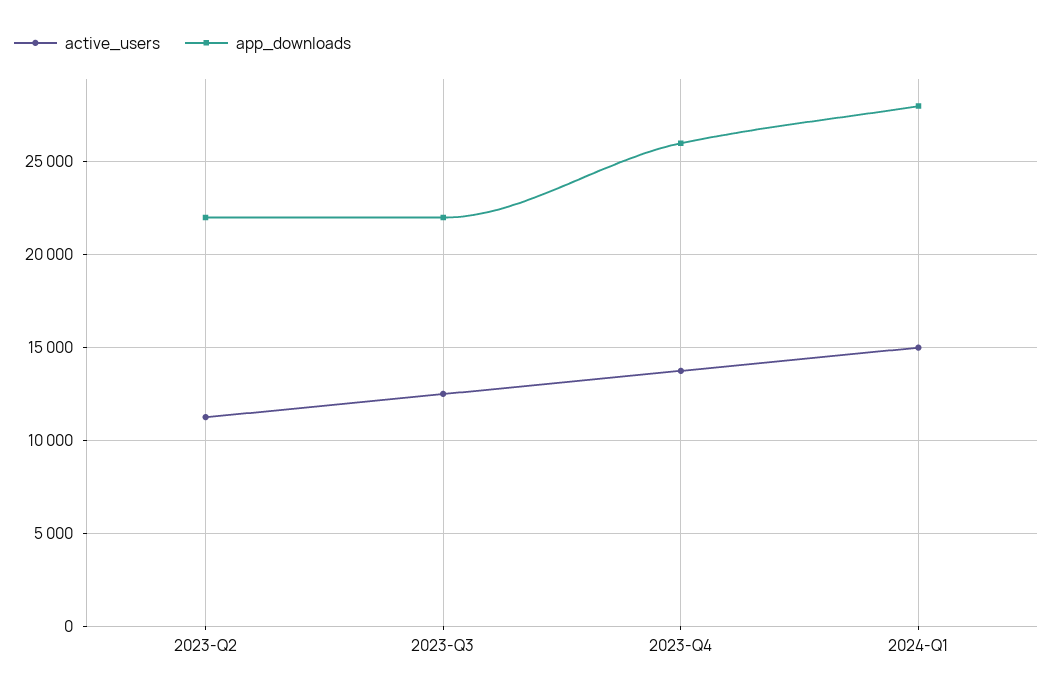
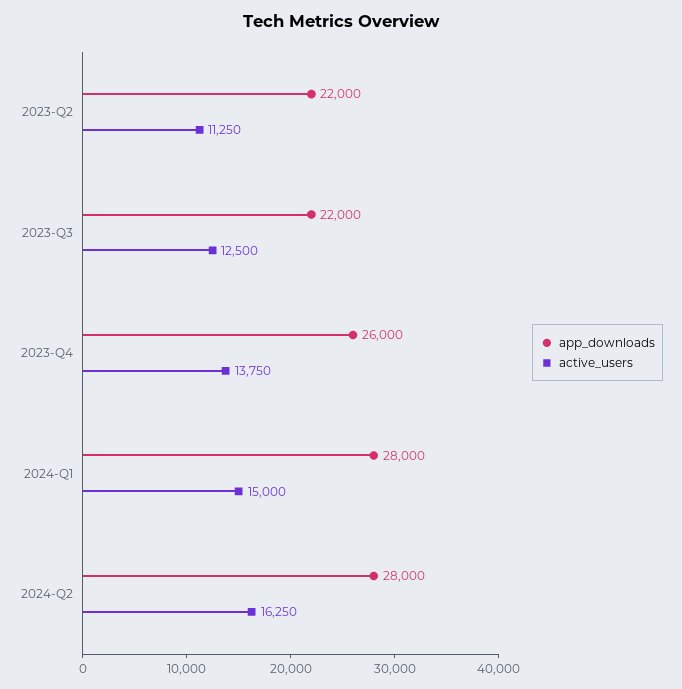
app_downloads, 2024-Q2: none -> 28000
active_users, 2024-Q2: none -> 16250

